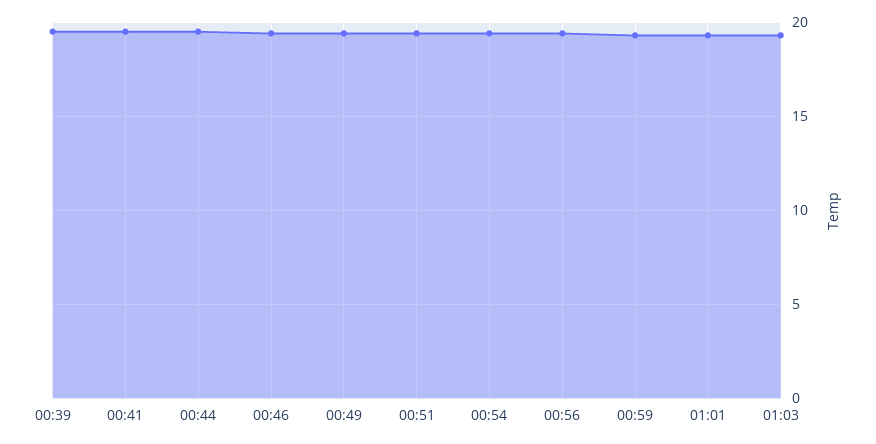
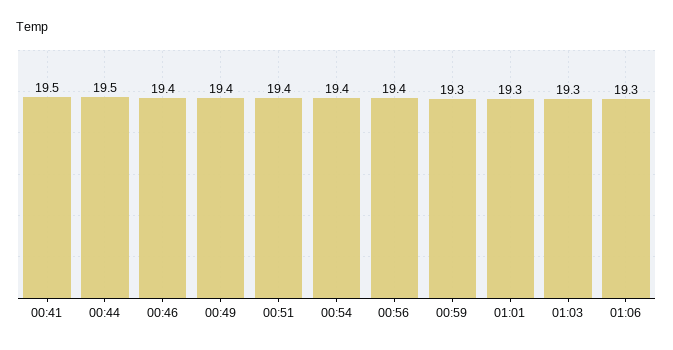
00:39: 19.5 -> none
01:06: none -> 19.3

